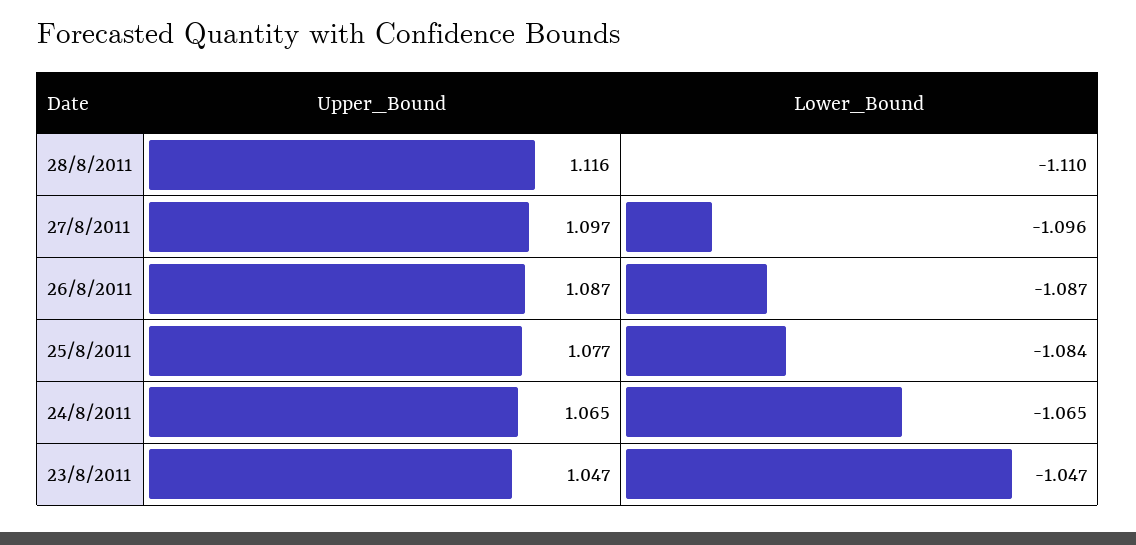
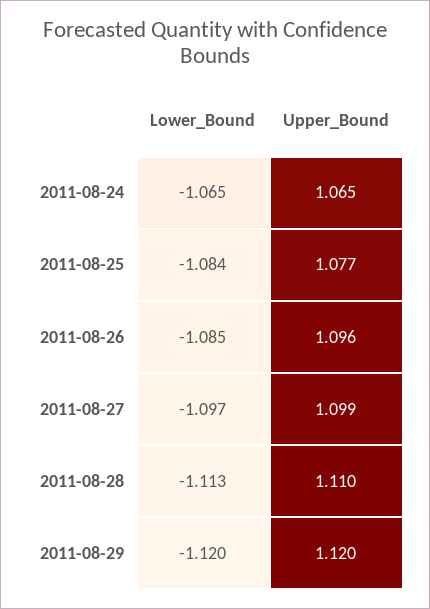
Upper_Bound, 28/8/2011: 1.116 -> 1.11
Lower_Bound, 28/8/2011: -1.11 -> -1.113
Upper_Bound, 27/8/2011: 1.097 -> 1.099
Lower_Bound, 27/8/2011: -1.096 -> -1.097
Upper_Bound, 26/8/2011: 1.087 -> 1.096
Lower_Bound, 26/8/2011: -1.087 -> -1.085
Upper_Bound, 23/8/2011: 1.047 -> none
Lower_Bound, 23/8/2011: -1.047 -> none
Lower_Bound, 2011-08-29: none -> -1.12
Upper_Bound, 2011-08-29: none -> 1.12

